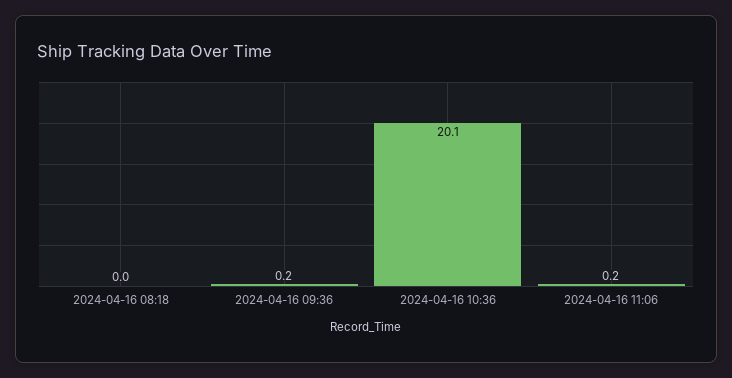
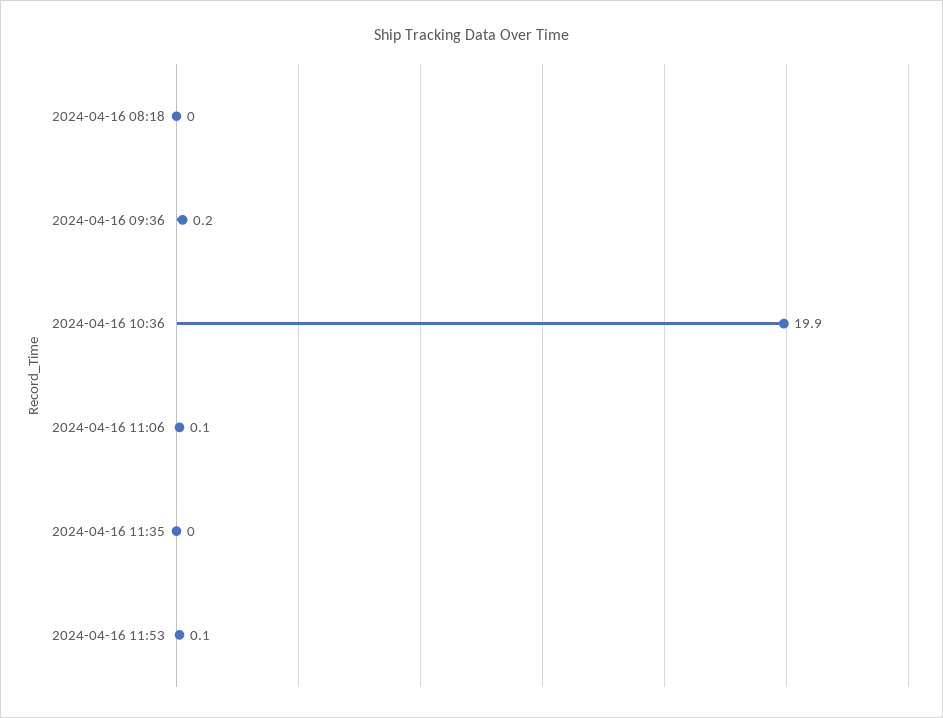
2024-04-16 10:36: 20.1 -> 19.9
2024-04-16 11:06: 0.2 -> 0.1
2024-04-16 11:35: none -> 0
2024-04-16 11:53: none -> 0.1

